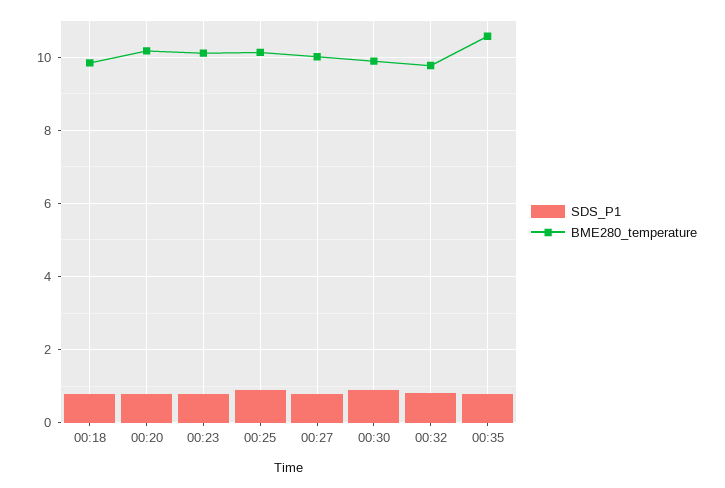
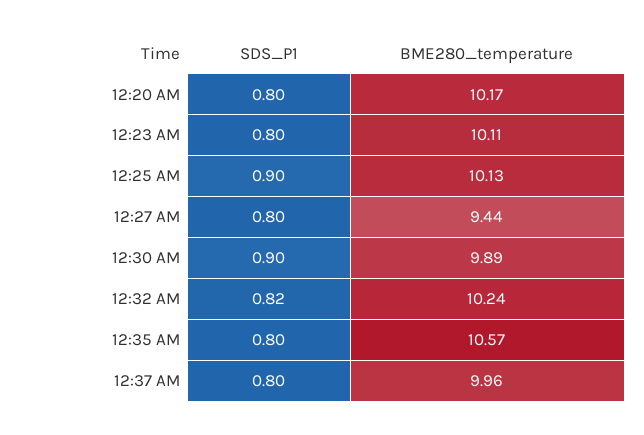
SDS_P1, 00:18: 0.8 -> none
BME280_temperature, 00:18: 9.8 -> none
BME280_temperature, 00:27: 10 -> 9.44
BME280_temperature, 00:32: 9.8 -> 10.24
SDS_P1, 12:37 AM: none -> 0.8
BME280_temperature, 12:37 AM: none -> 9.96

